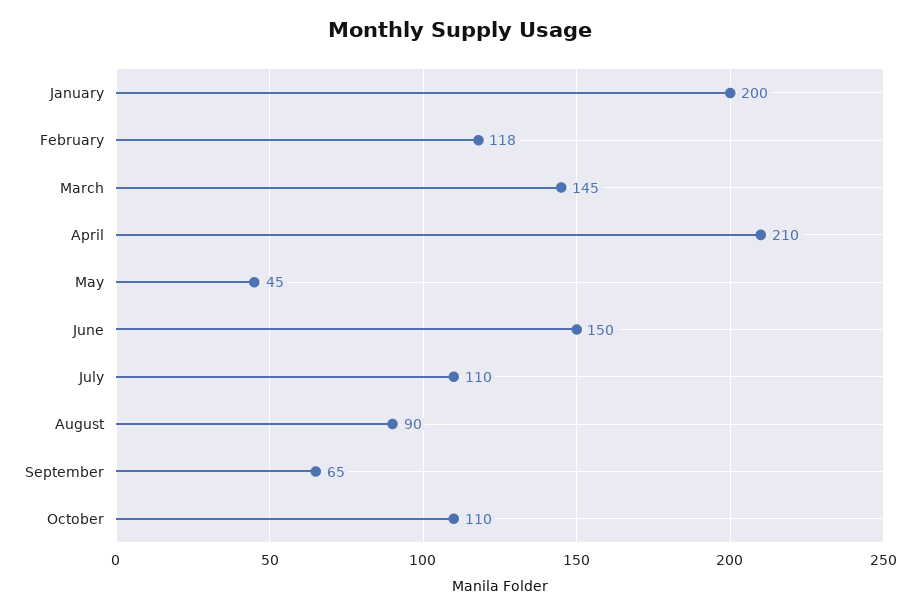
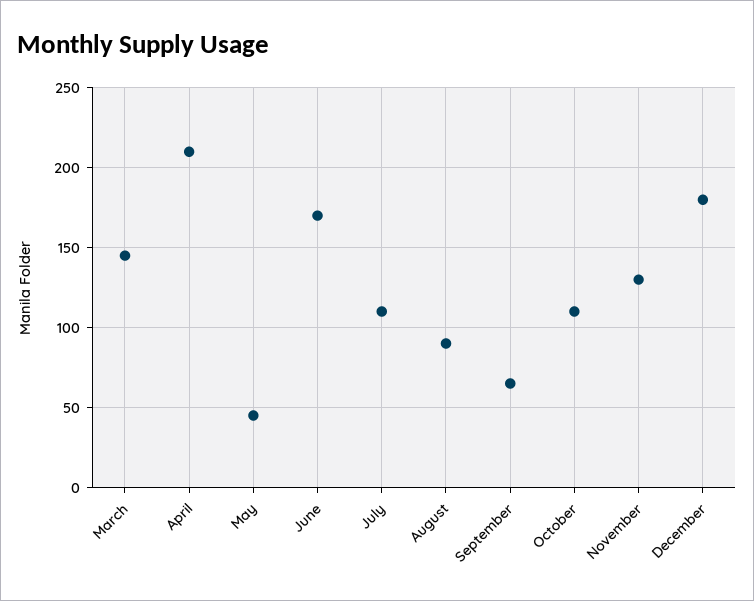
January: 200 -> none
February: 118 -> none
June: 150 -> 170
November: none -> 130
December: none -> 180

